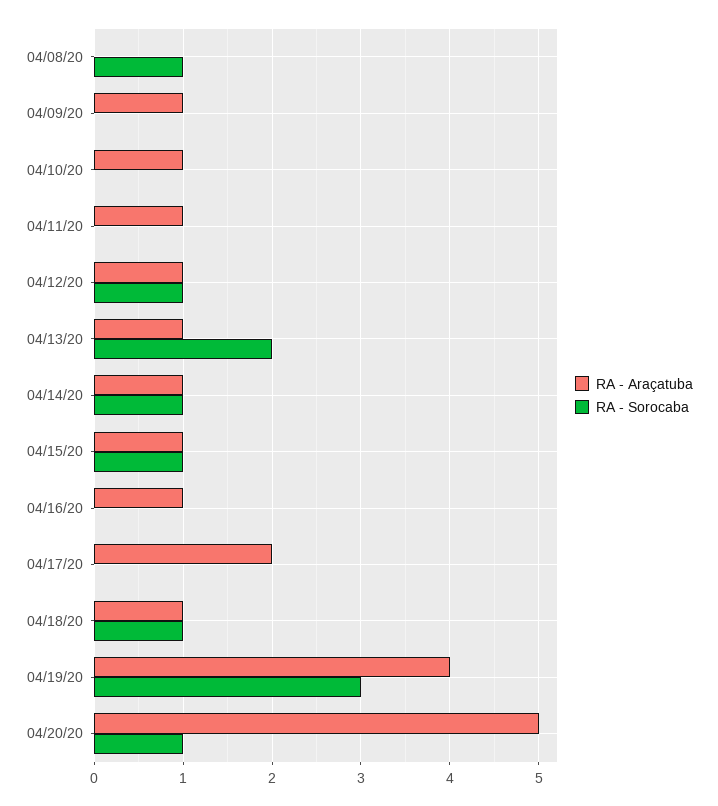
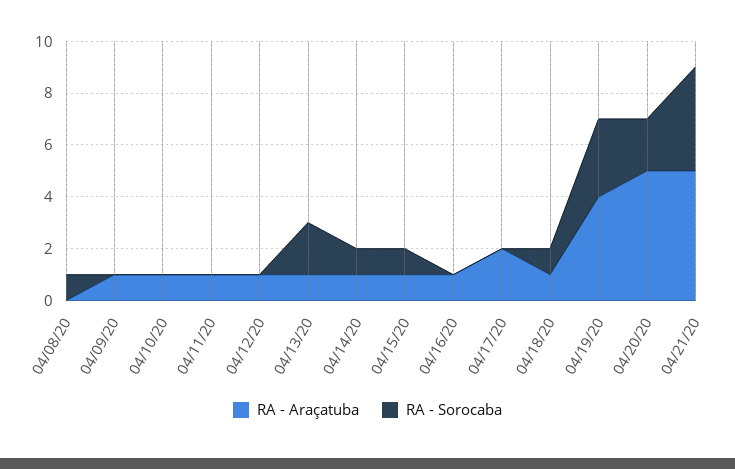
RA - Sorocaba, 04/12/20: 1 -> 0
RA - Sorocaba, 04/20/20: 1 -> 2
RA - Araçatuba, 04/21/20: none -> 5
RA - Sorocaba, 04/21/20: none -> 4

